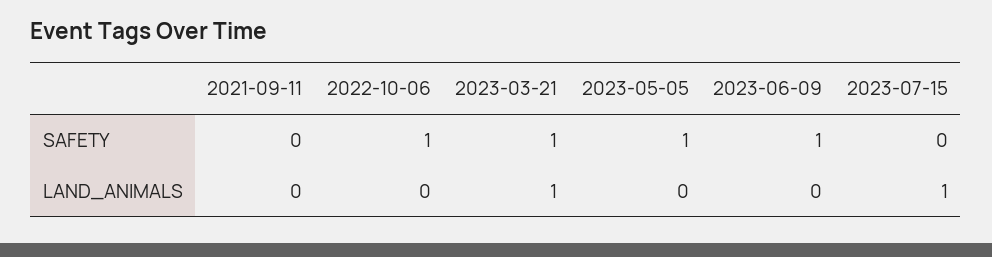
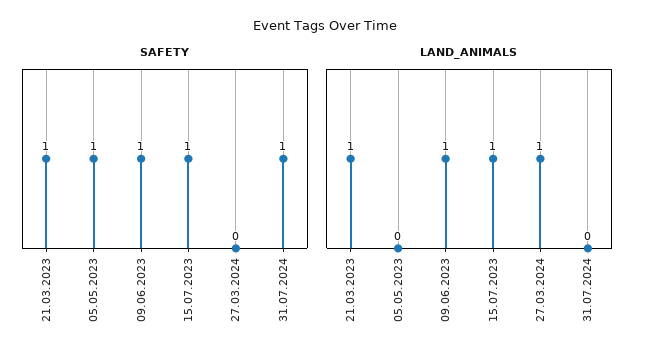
SAFETY, 2021-09-11: 0 -> none
SAFETY, 2022-10-06: 1 -> none
SAFETY, 2023-07-15: 0 -> 1
LAND_ANIMALS, 2021-09-11: 0 -> none
LAND_ANIMALS, 2022-10-06: 0 -> none
LAND_ANIMALS, 2023-06-09: 0 -> 1
SAFETY, 27.03.2024: none -> 0
SAFETY, 31.07.2024: none -> 1
LAND_ANIMALS, 27.03.2024: none -> 1
LAND_ANIMALS, 31.07.2024: none -> 0

